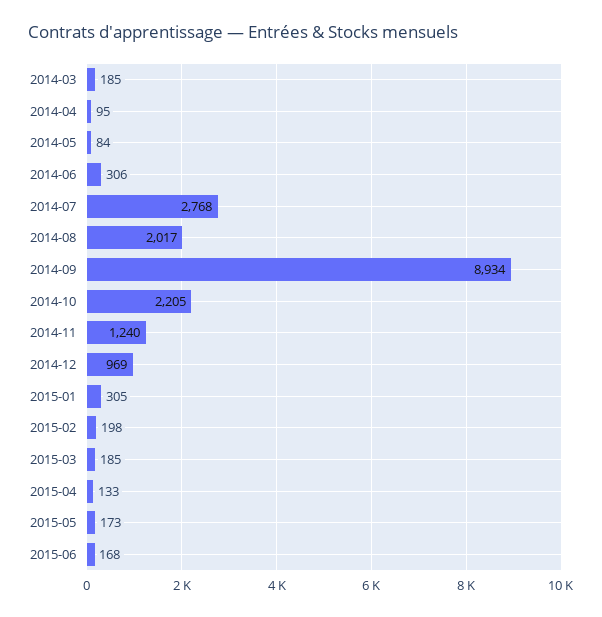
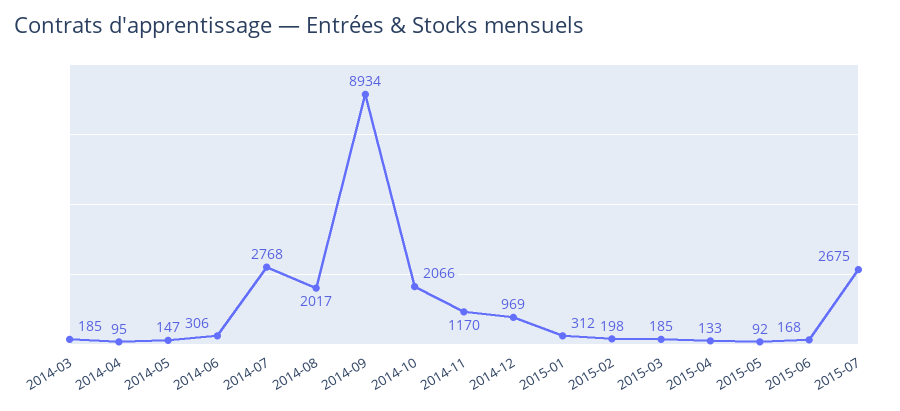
2014-05: 84 -> 147
2014-10: 2205 -> 2066
2014-11: 1240 -> 1170
2015-01: 305 -> 312
2015-05: 173 -> 92
2015-07: none -> 2675

